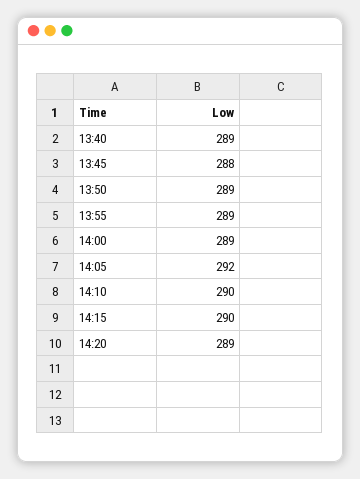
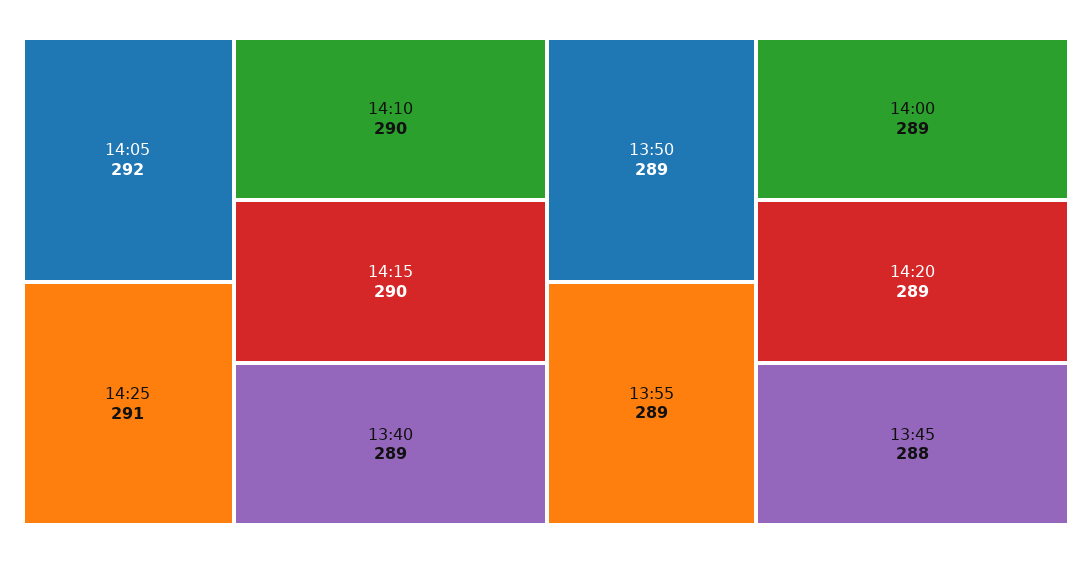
14:25: none -> 291

